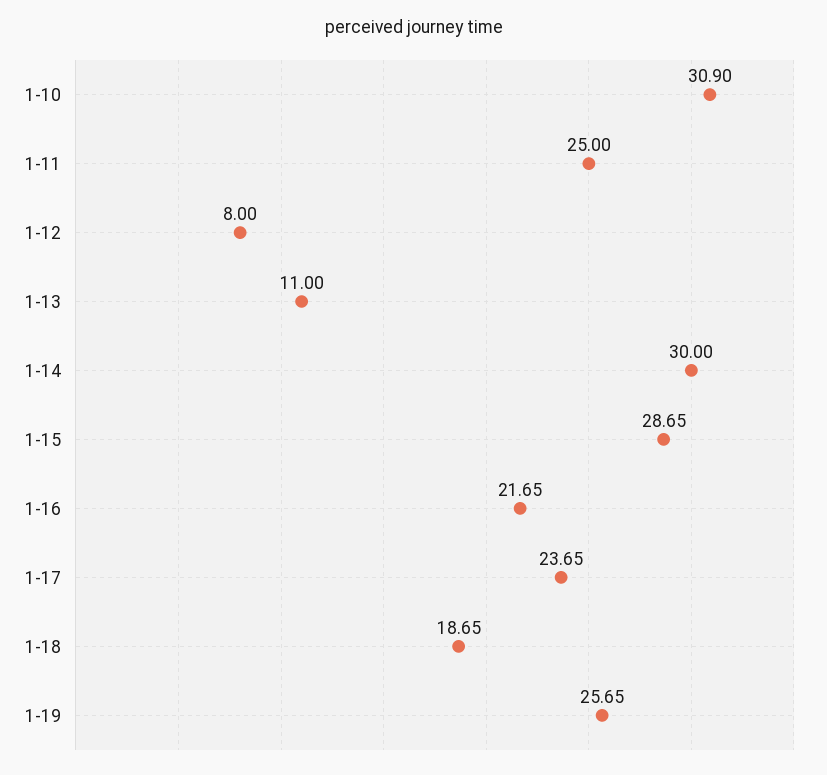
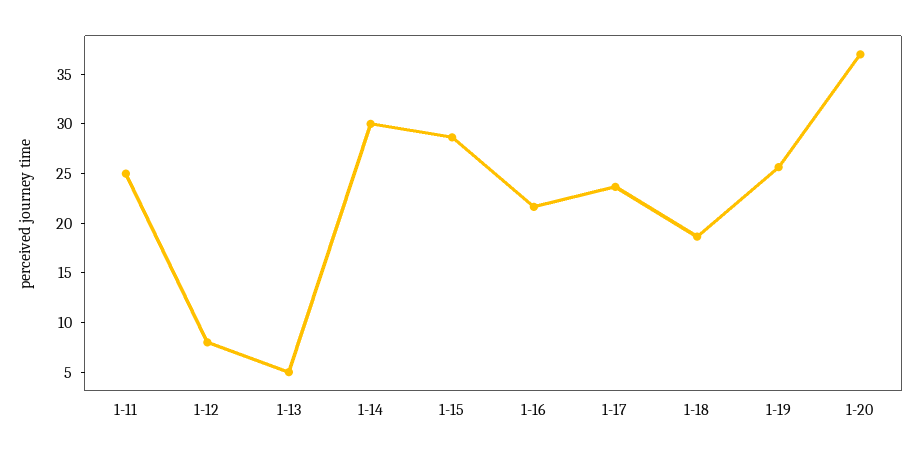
1-10: 30.9 -> none
1-13: 11 -> 5
1-20: none -> 37

